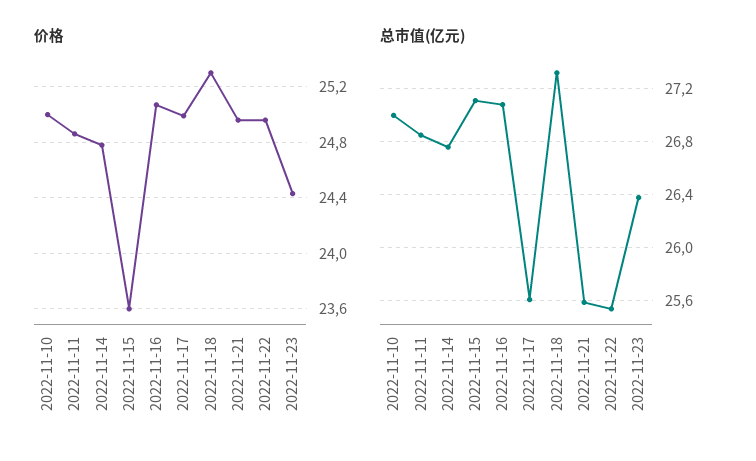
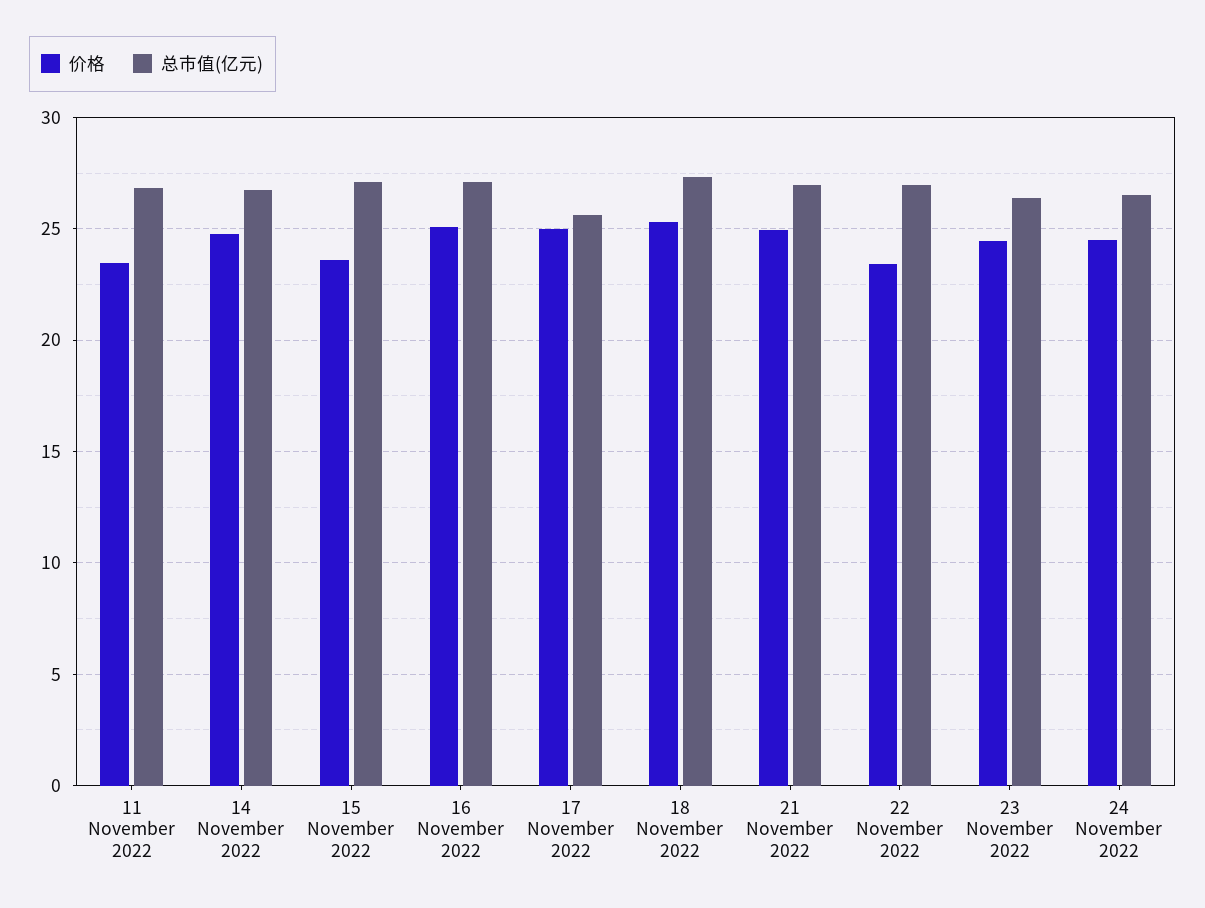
价格, 2022-11-10: 25 -> none
价格, 2022-11-11: 24.85 -> 23.5
价格, 2022-11-22: 24.95 -> 23.5
总市值(亿元), 2022-11-10: 27 -> none
总市值(亿元), 2022-11-21: 25.6 -> 27
总市值(亿元), 2022-11-22: 25.55 -> 27
价格, 24 November 2022: none -> 24.5
总市值(亿元), 24 November 2022: none -> 26.5

